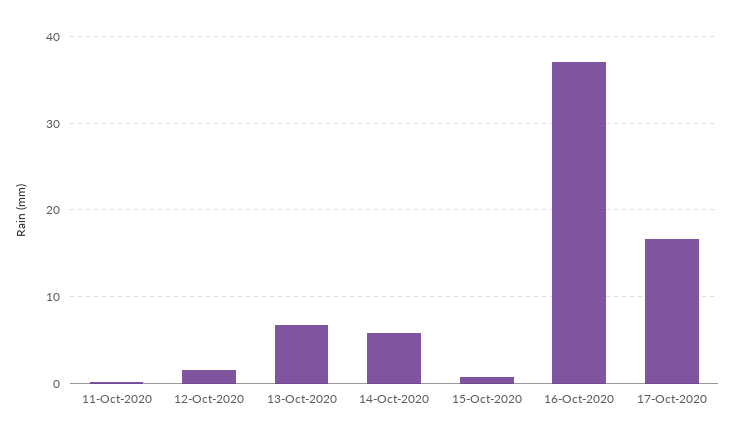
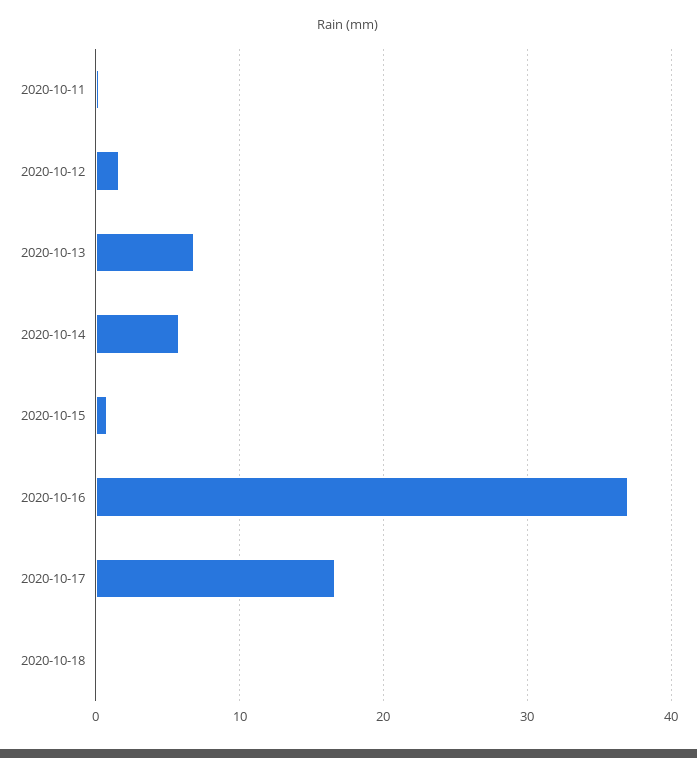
2020-10-18: none -> 0

